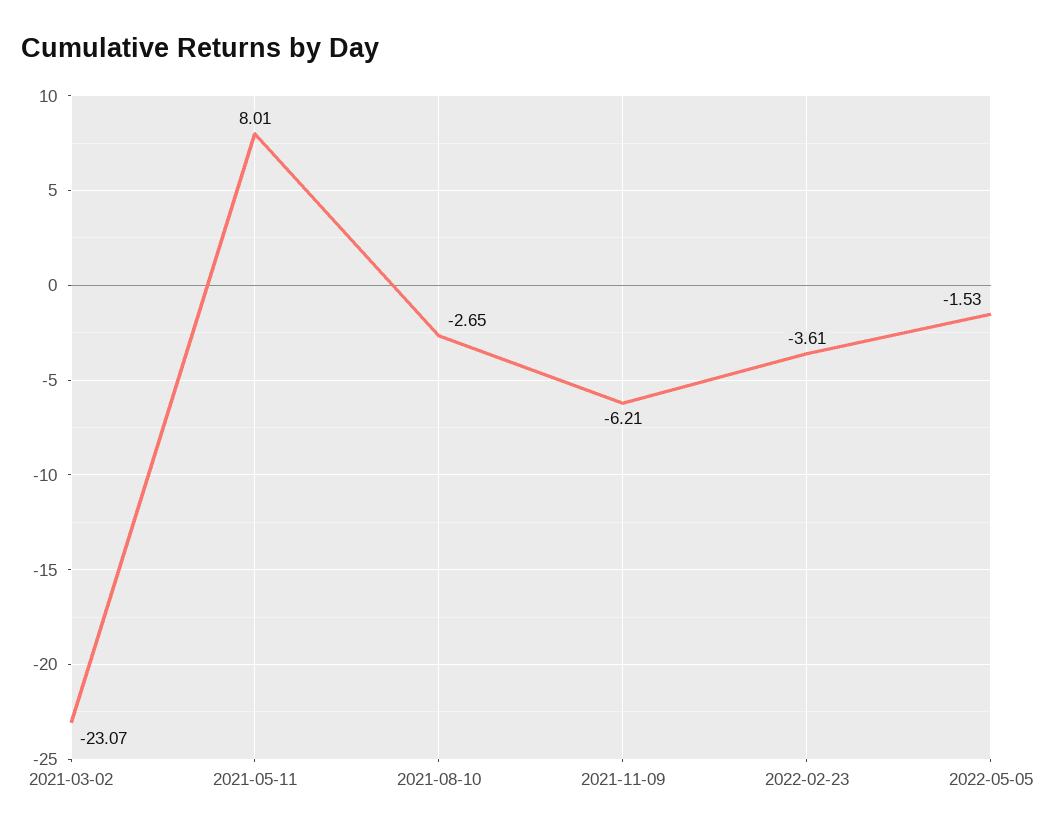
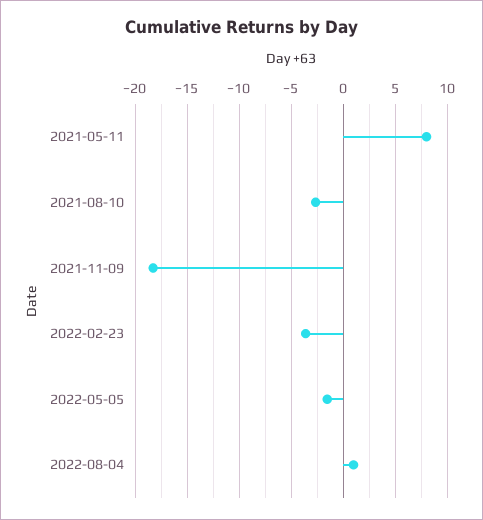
2021-03-02: -23.07 -> none
2021-11-09: -6.21 -> -18
2022-08-04: none -> 1

